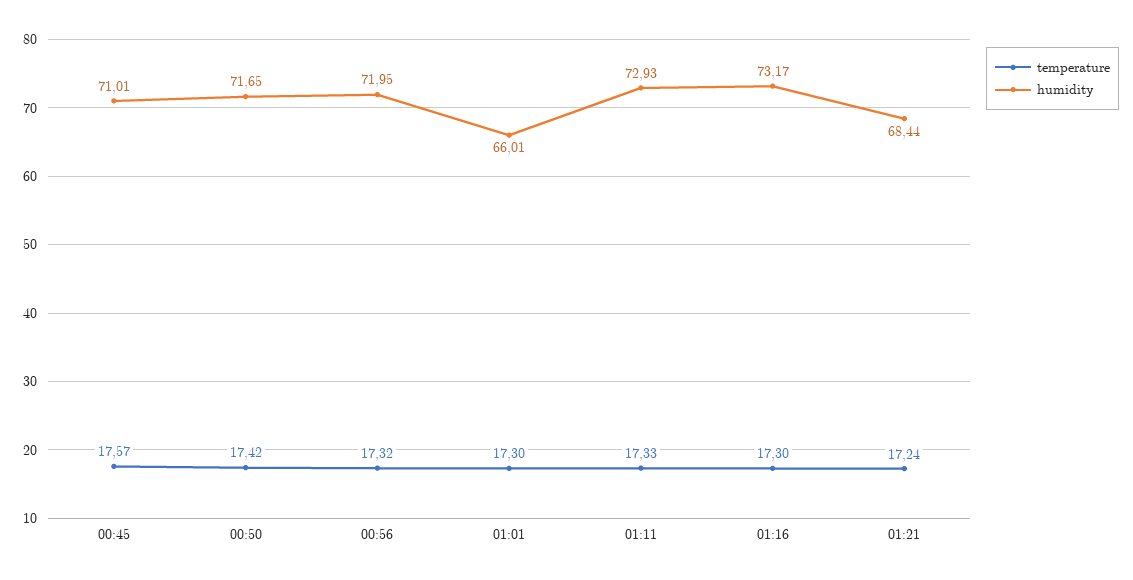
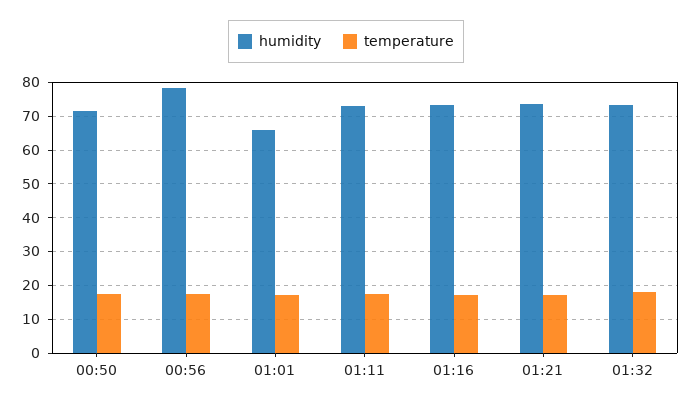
temperature, 00:45: 17.57 -> none
humidity, 00:45: 71.01 -> none
humidity, 00:56: 71.95 -> 78
humidity, 01:21: 68.44 -> 74
humidity, 01:32: none -> 74
temperature, 01:32: none -> 18

